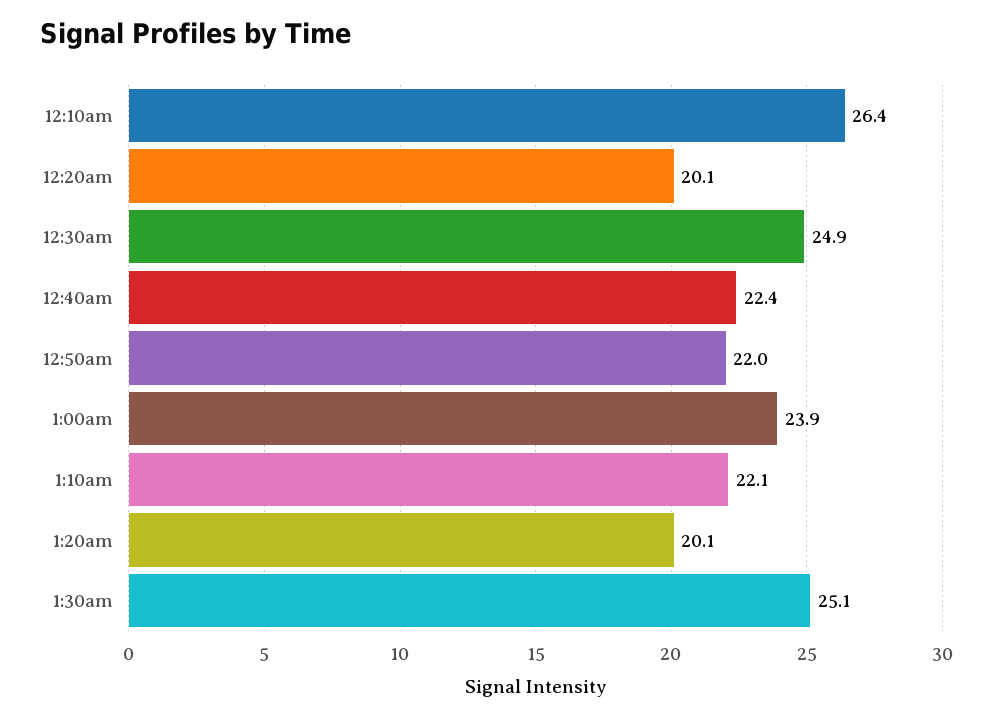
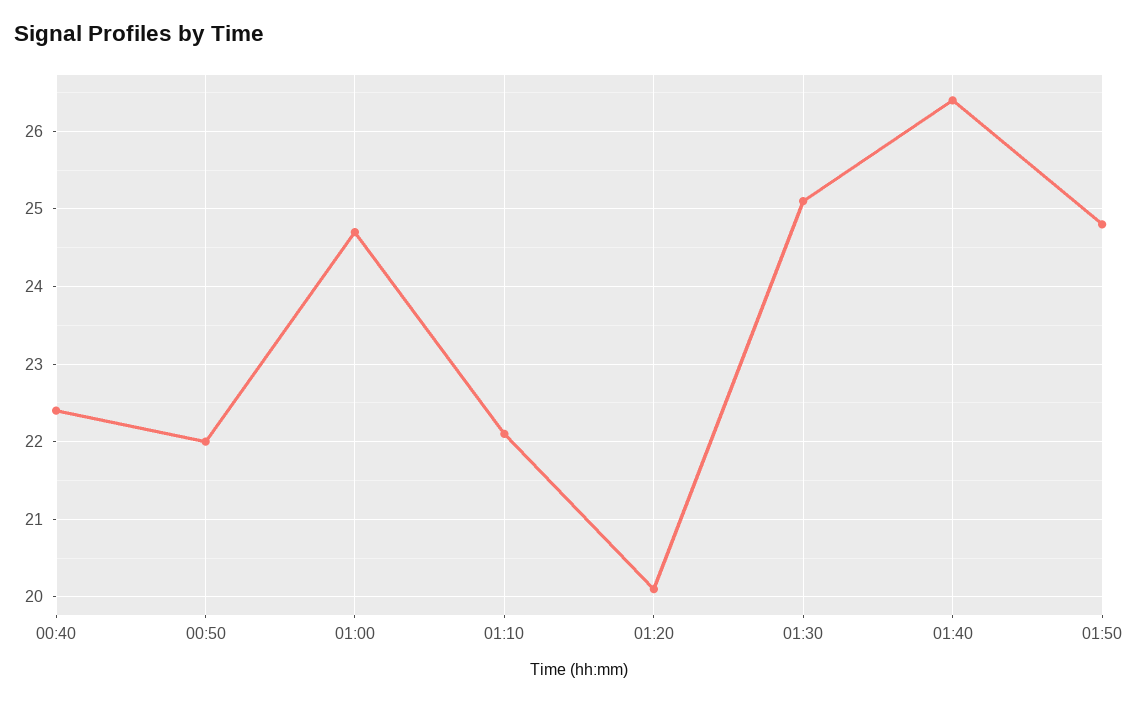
12:10am: 26.4 -> none
12:20am: 20.1 -> none
12:30am: 24.9 -> none
1:00am: 23.9 -> 24.7
01:40: none -> 26.4
01:50: none -> 24.8

